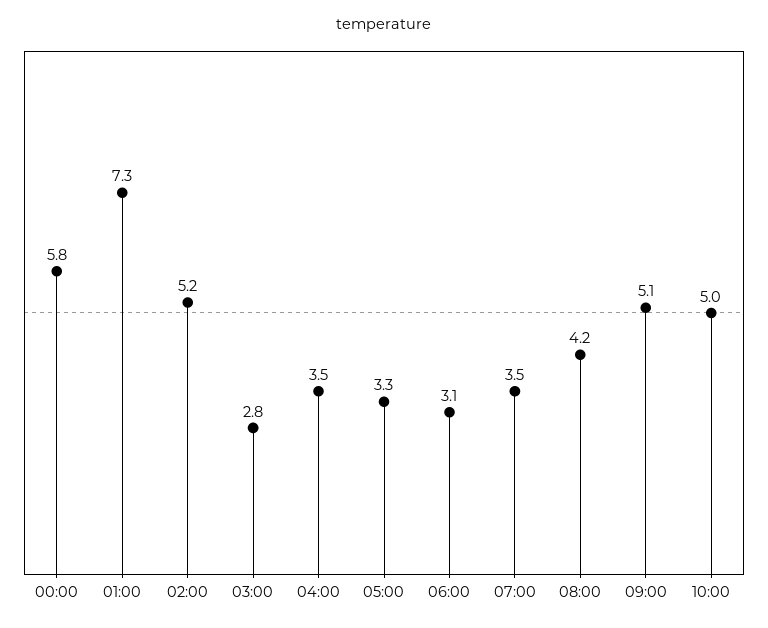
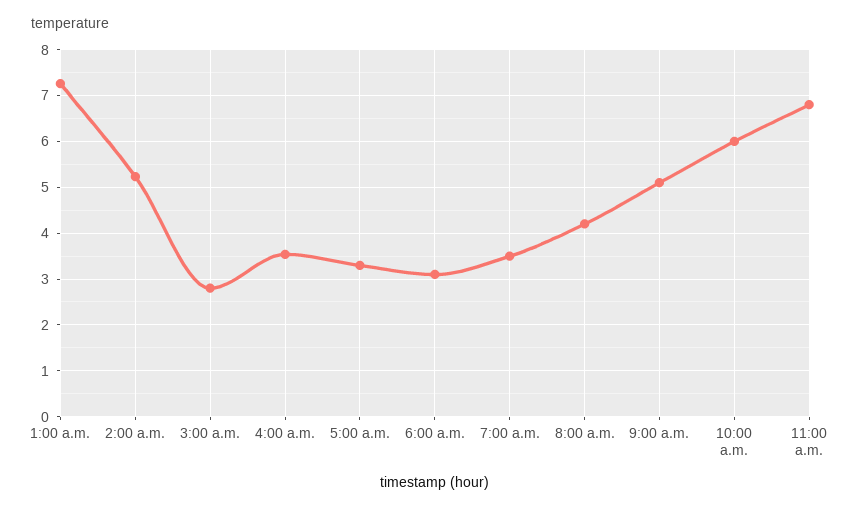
00:00: 5.8 -> none
10:00: 5 -> 6
11:00 a.m.: none -> 6.8

